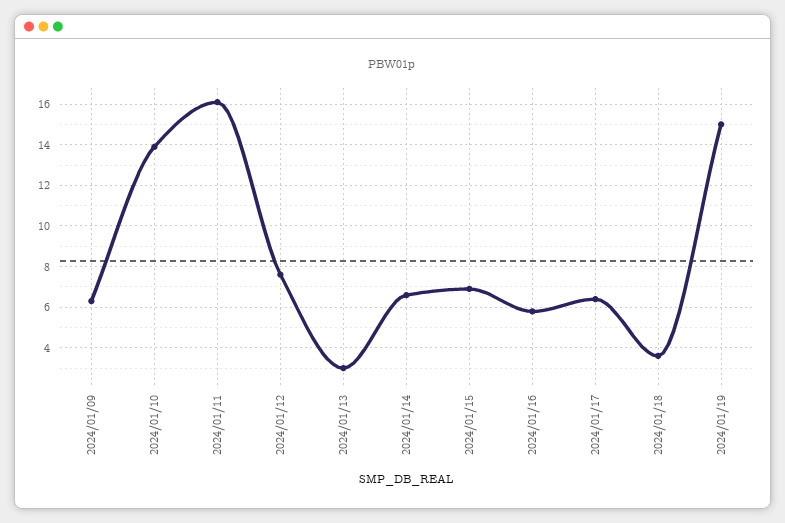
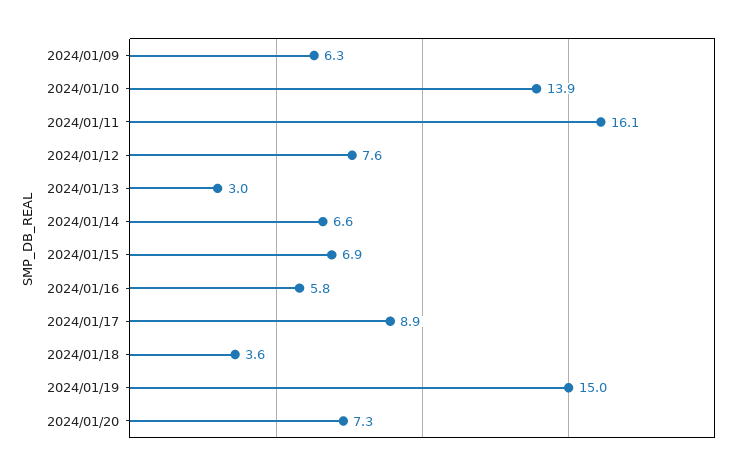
2024/01/17: 6.5 -> 8.9
2024/01/20: none -> 7.3

